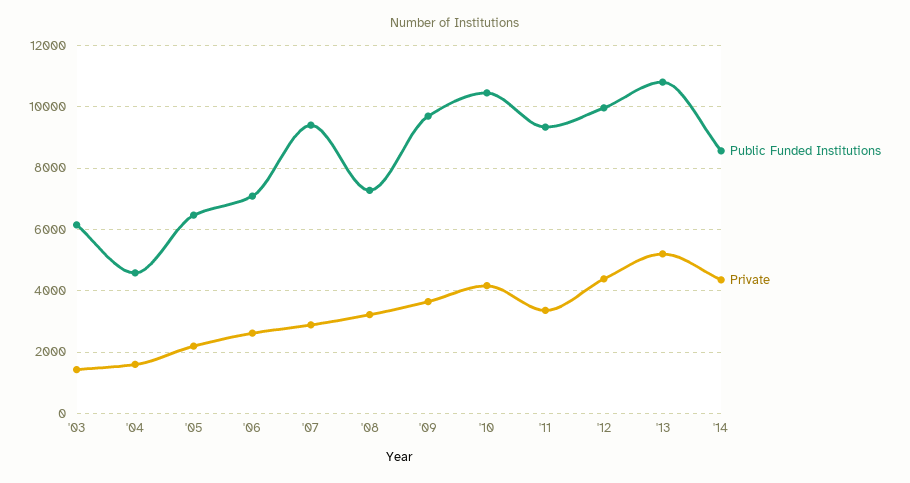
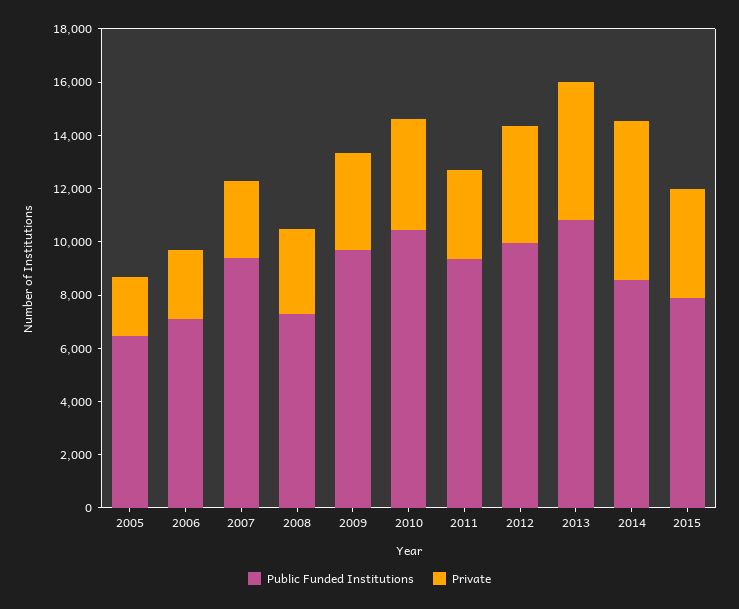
Public Funded Institutions, '03: 6200 -> none
Private, '03: 1400 -> none
Public Funded Institutions, '04: 4600 -> none
Private, '04: 1600 -> none
Private, '14: 4400 -> 6000
Public Funded Institutions, 2015: none -> 8000
Private, 2015: none -> 4000

